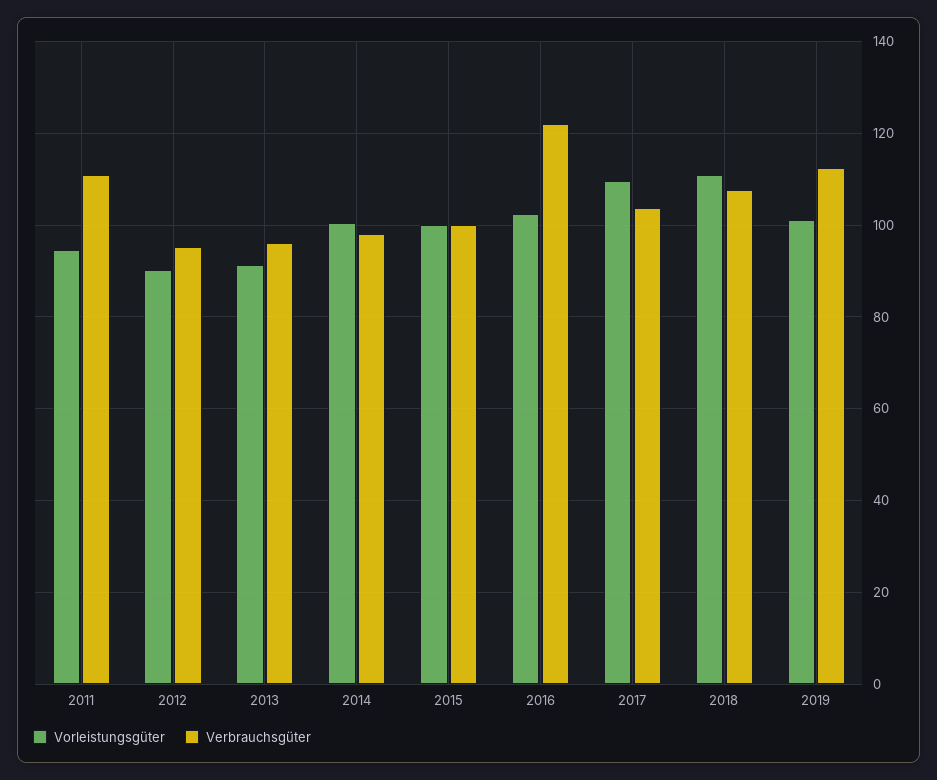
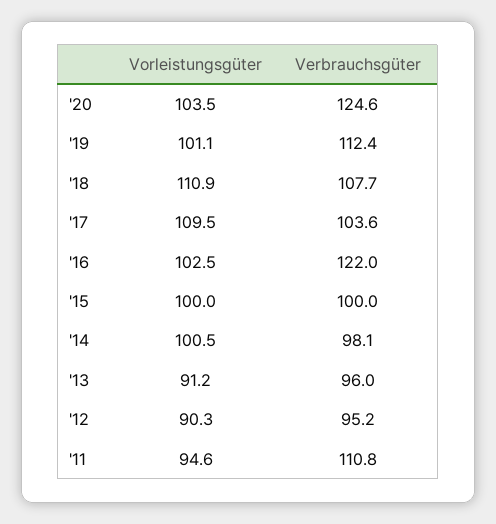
Vorleistungsgüter, '20: none -> 103.5
Verbrauchsgüter, '20: none -> 124.6

